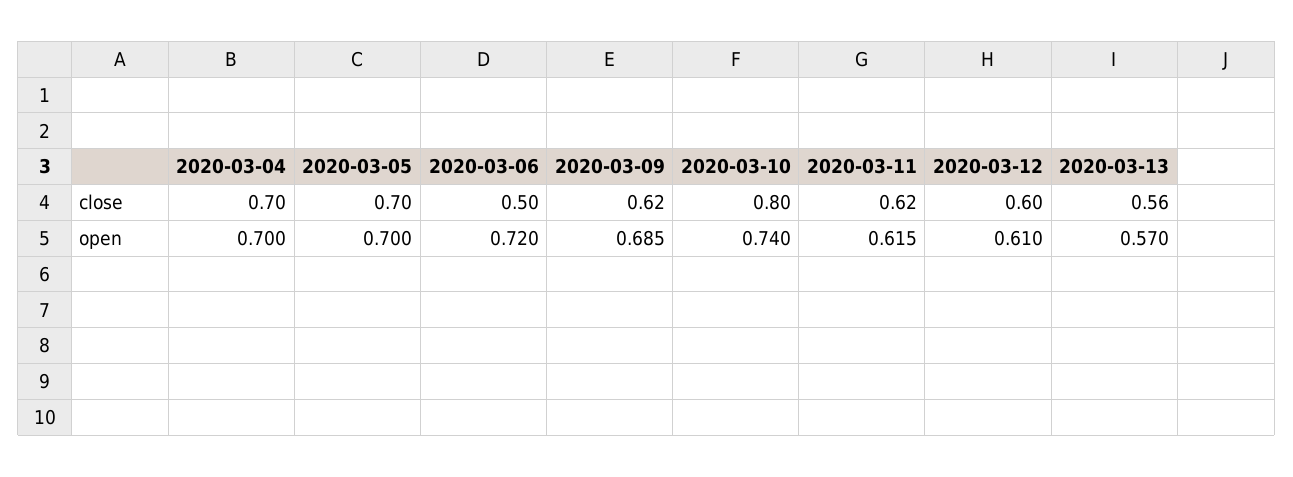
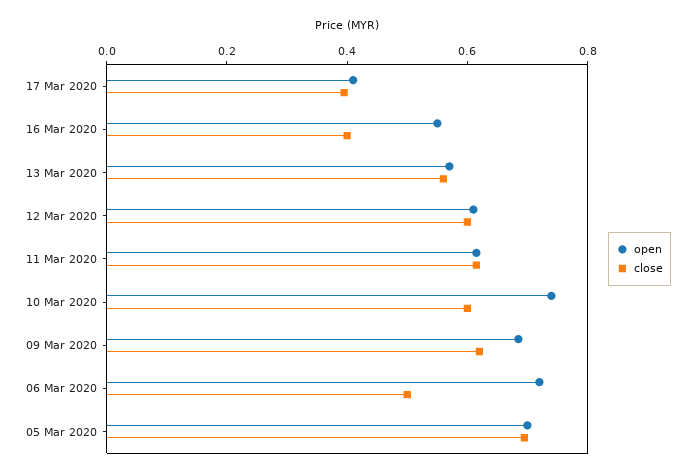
close, 2020-03-04: 0.7 -> none
close, 2020-03-10: 0.8 -> 0.6
open, 2020-03-04: 0.7 -> none
open, 17 Mar 2020: none -> 0.4
close, 17 Mar 2020: none -> 0.4
open, 16 Mar 2020: none -> 0.55
close, 16 Mar 2020: none -> 0.4

